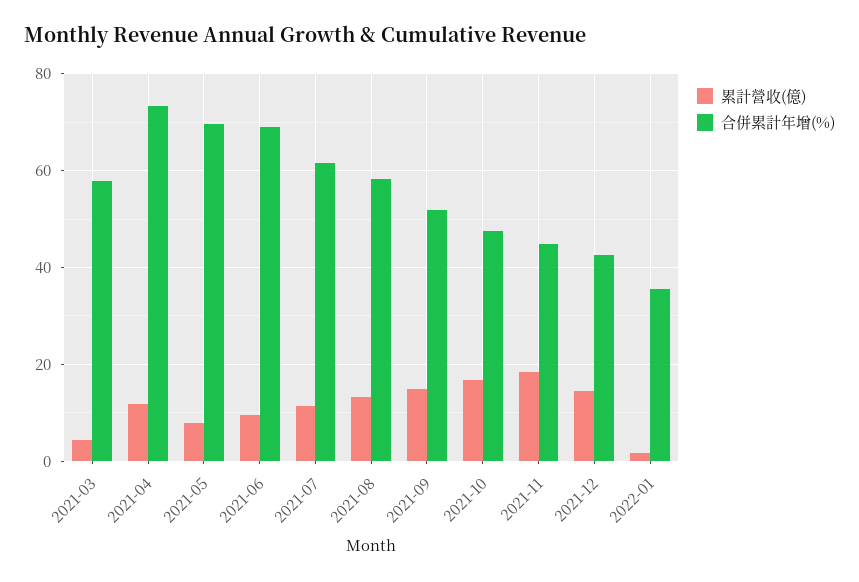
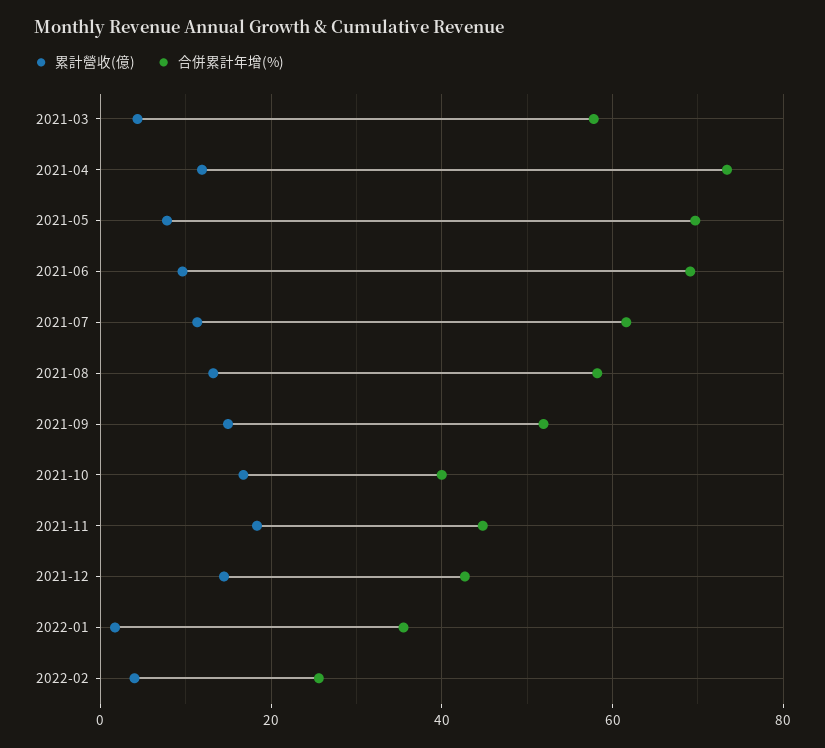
合併累計年增(%), 2021-10: 48 -> 40
累計營收(億), 2022-02: none -> 4
合併累計年增(%), 2022-02: none -> 26

